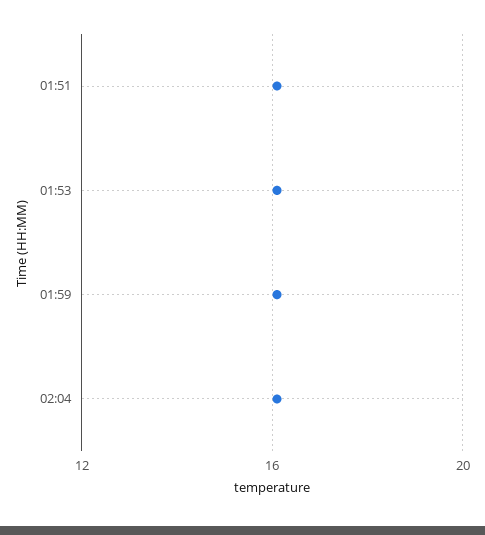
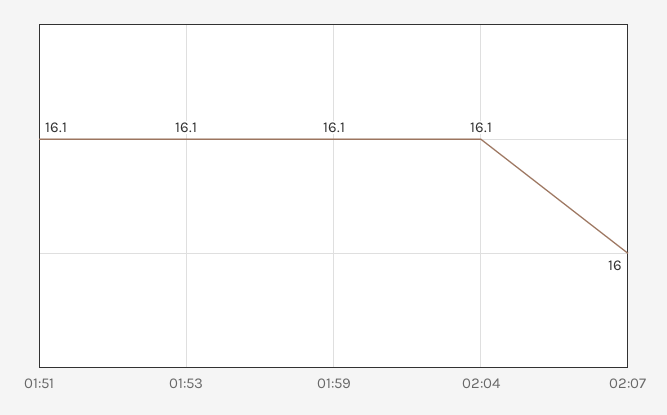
02:07: none -> 16

